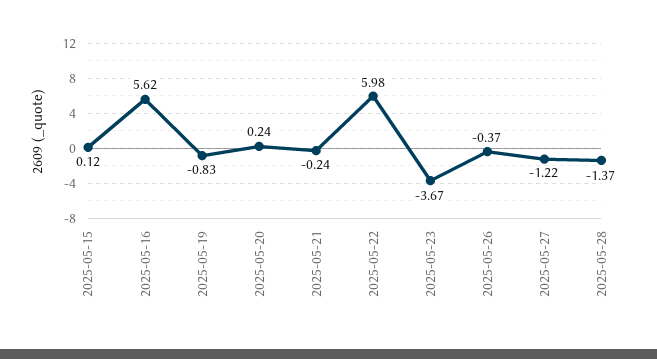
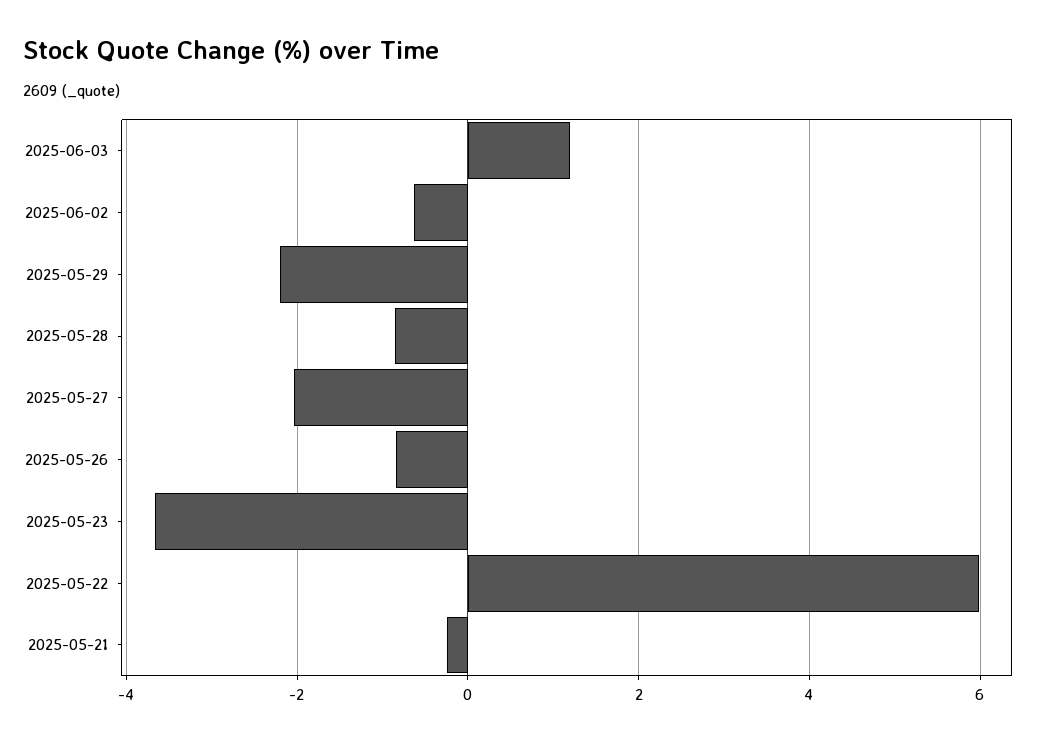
2025-05-15: 0.12 -> none
2025-05-16: 5.62 -> none
2025-05-19: -0.83 -> none
2025-05-20: 0.24 -> none
2025-05-26: -0.37 -> -0.8
2025-05-27: -1.22 -> -2
2025-05-28: -1.37 -> -0.8
2025-06-03: none -> 1.2
2025-06-02: none -> -0.6
2025-05-29: none -> -2.2

